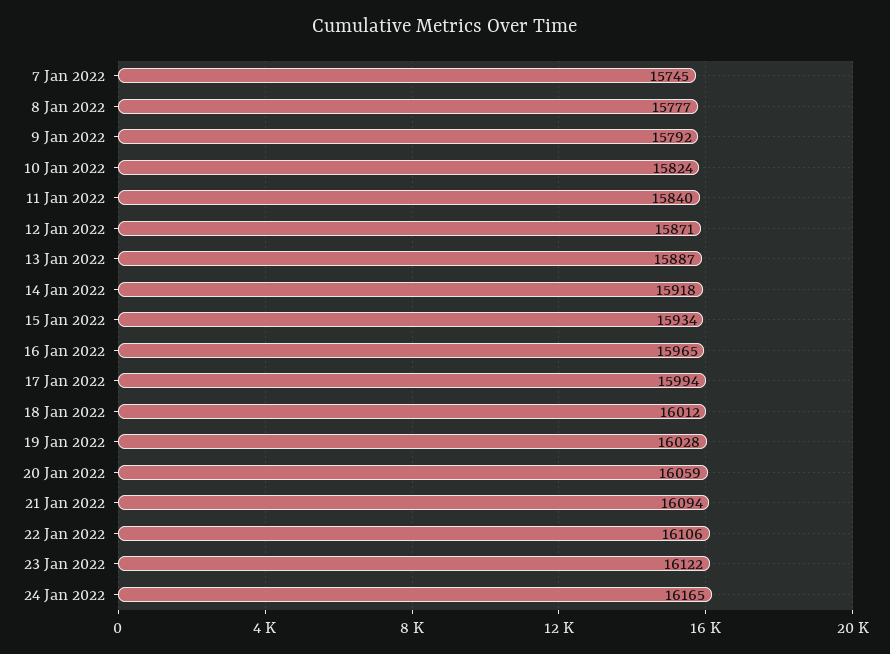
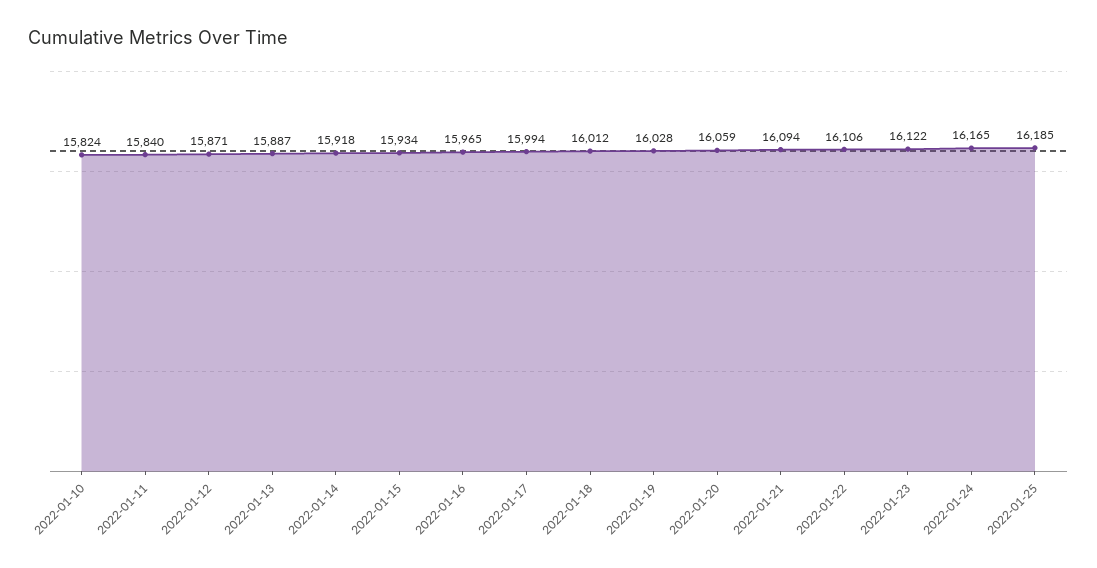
7 Jan 2022: 15745 -> none
8 Jan 2022: 15777 -> none
9 Jan 2022: 15792 -> none
2022-01-25: none -> 16185

